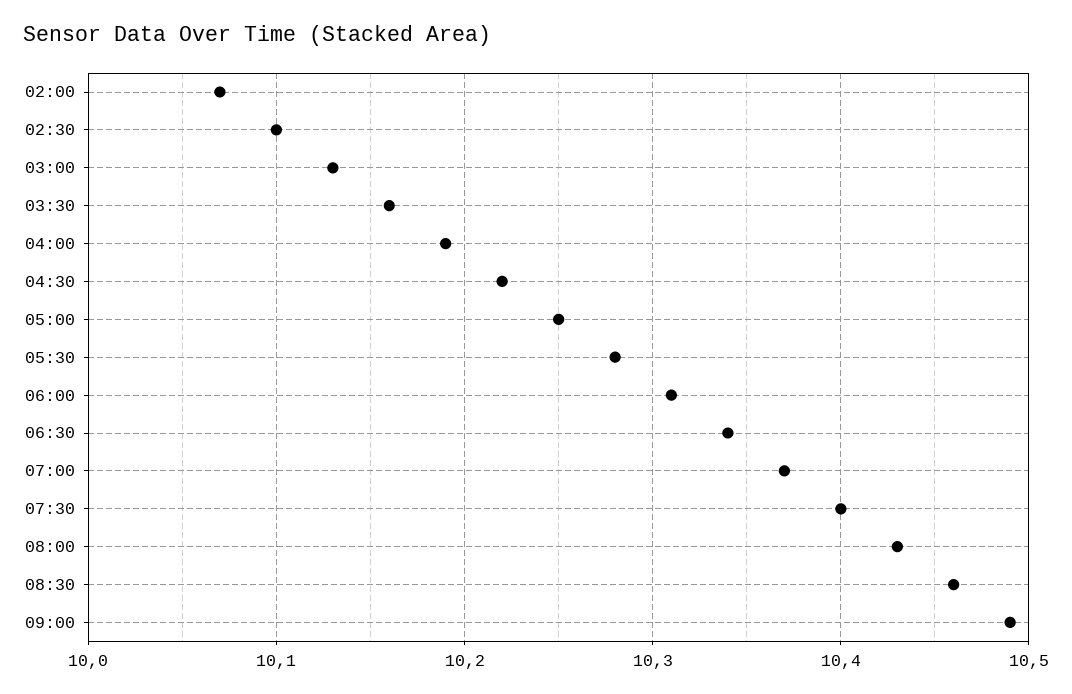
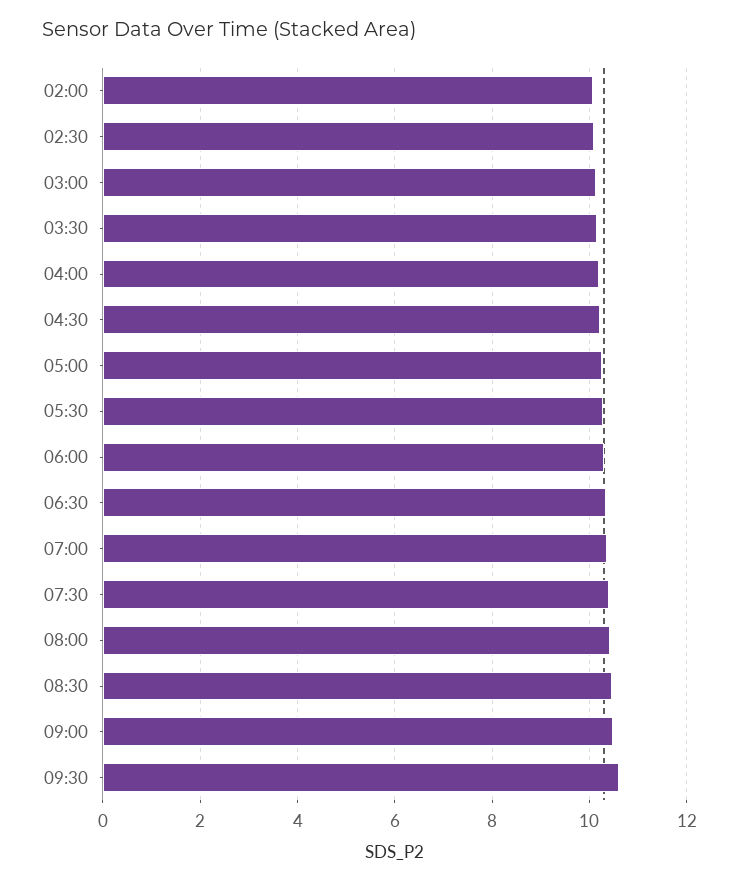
09:30: none -> 10.6

